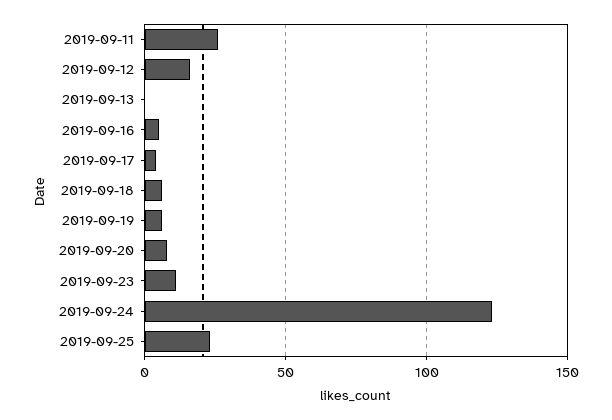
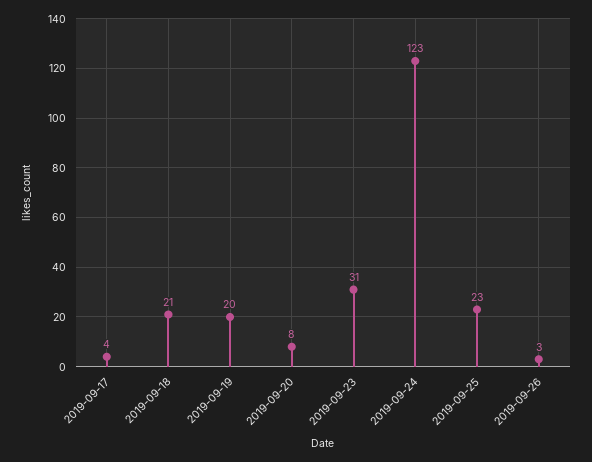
2019-09-11: 25 -> none
2019-09-12: 15 -> none
2019-09-13: 0 -> none
2019-09-16: 5 -> none
2019-09-18: 5 -> 21
2019-09-19: 5 -> 20
2019-09-23: 10 -> 31
2019-09-26: none -> 3

